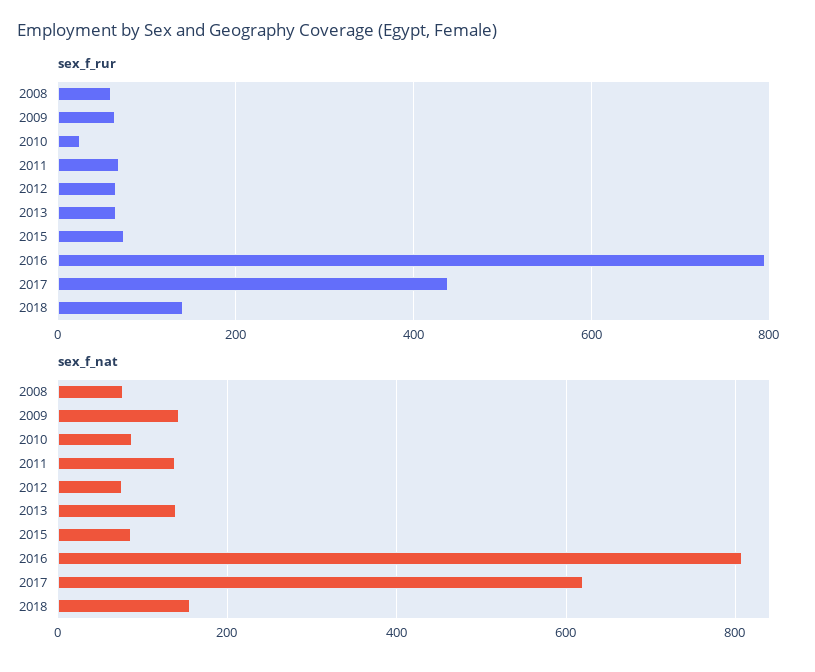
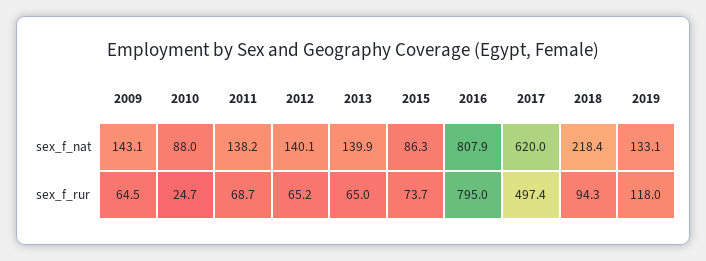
sex_f_rur, 2008: 60 -> none
sex_f_rur, 2017: 440 -> 497.4
sex_f_rur, 2018: 140 -> 94.3
sex_f_nat, 2008: 80 -> none
sex_f_nat, 2012: 80 -> 140.1
sex_f_nat, 2018: 160 -> 218.4
sex_f_nat, 2019: none -> 133.1
sex_f_rur, 2019: none -> 118

